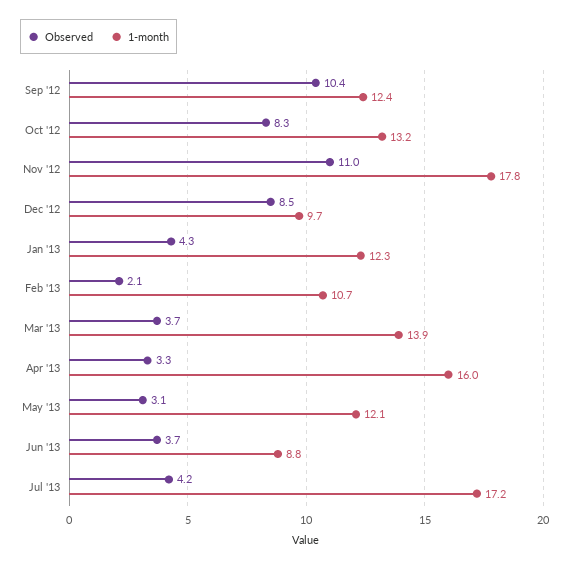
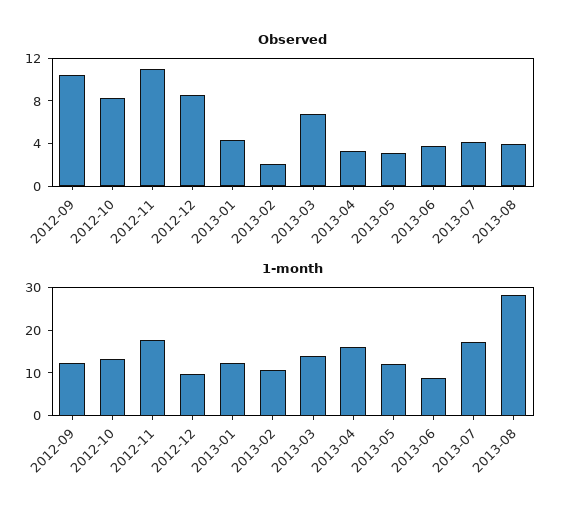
Observed, Mar '13: 3.7 -> 7
Observed, 2013-08: none -> 4
1-month, 2013-08: none -> 28

